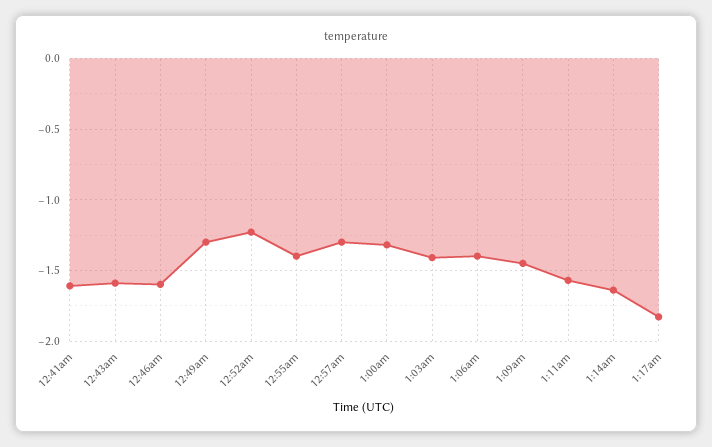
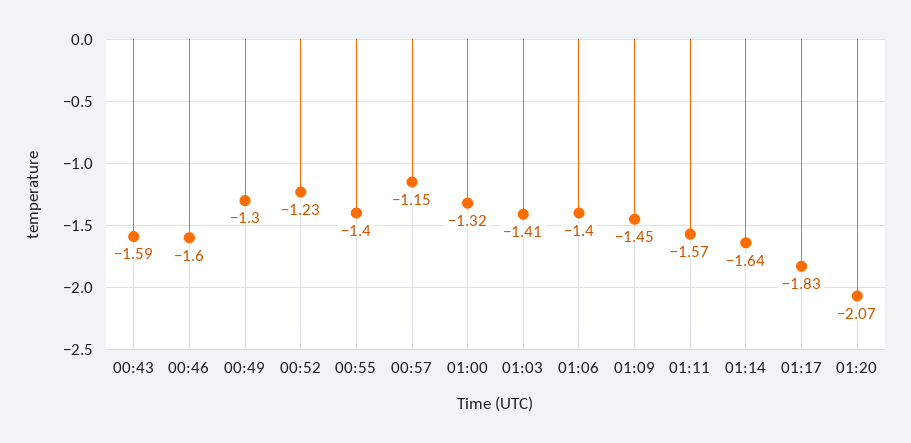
12:41am: -1.6 -> none
12:57am: -1.3 -> -1.15
01:20: none -> -2.07

